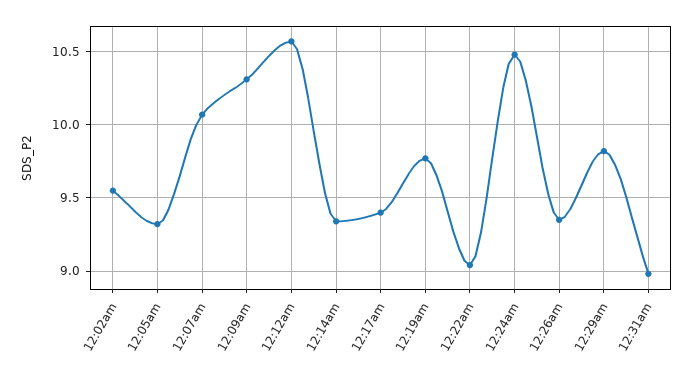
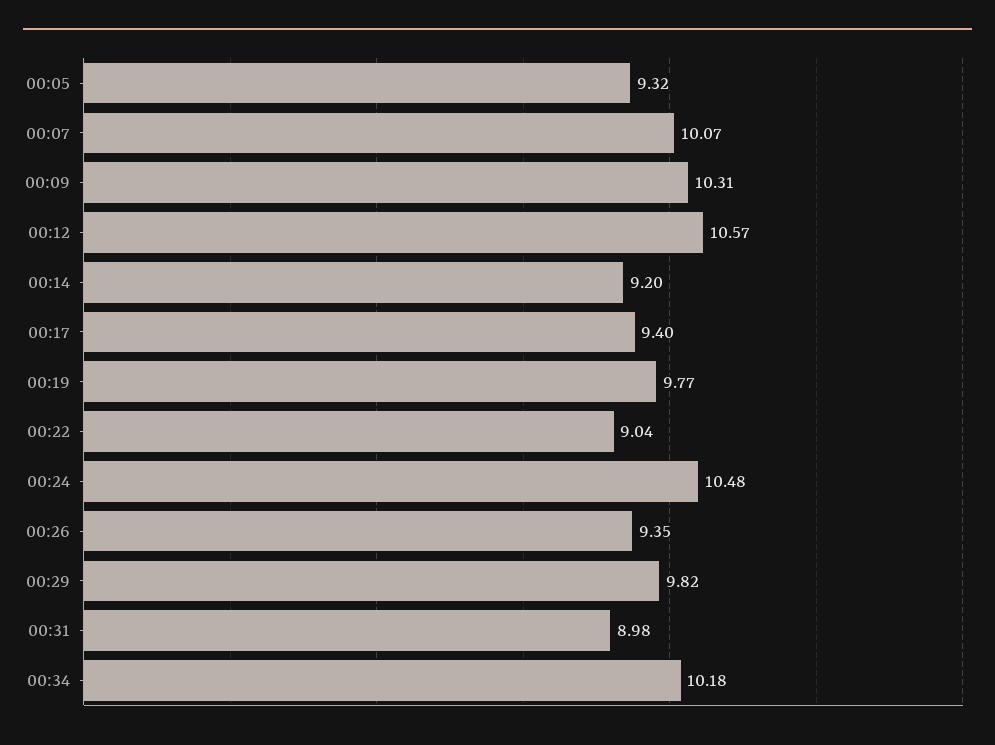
12:02am: 9.55 -> none
12:14am: 9.35 -> 9.2
00:34: none -> 10.18

